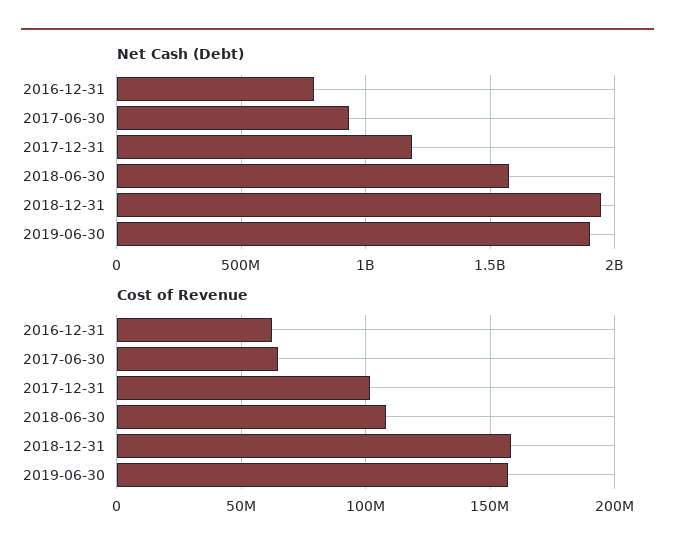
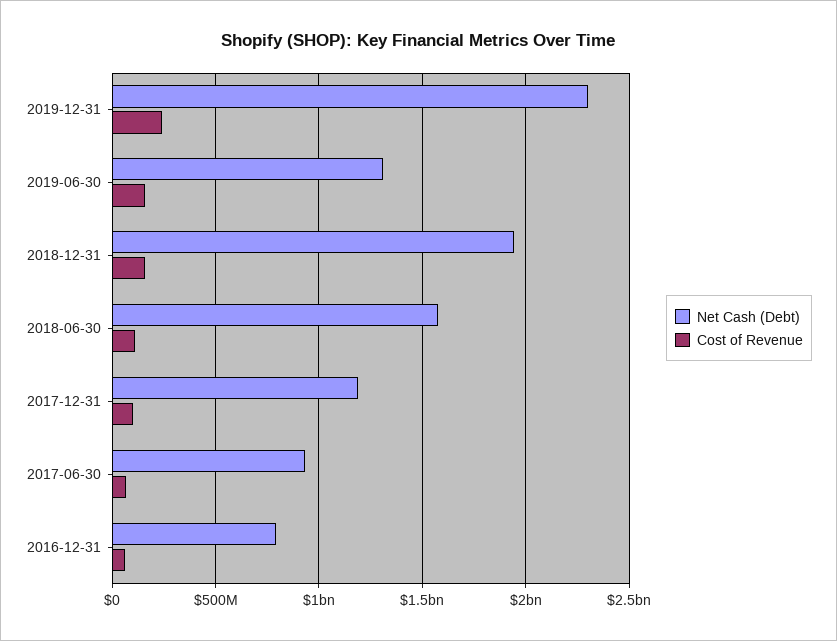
Net Cash (Debt), 2019-06-30: 1900000000 -> 1300000000
Net Cash (Debt), 2019-12-31: none -> 2300000000
Cost of Revenue, 2019-12-31: none -> 250000000

